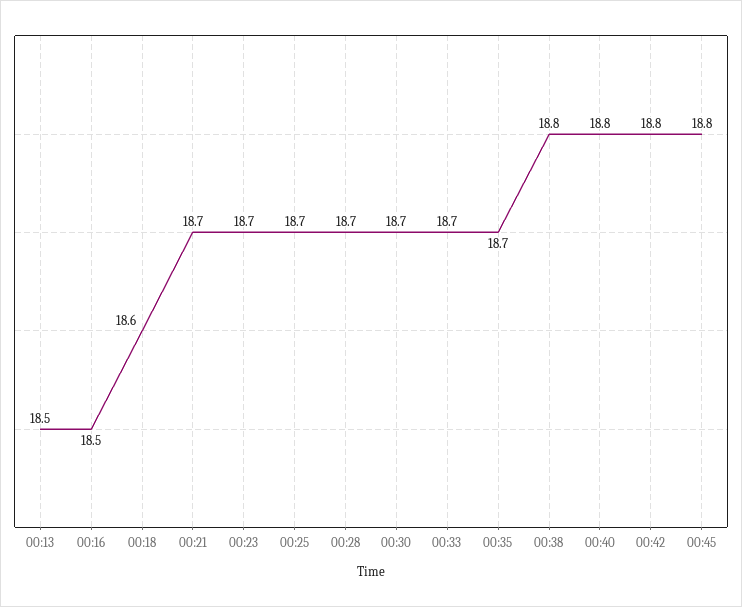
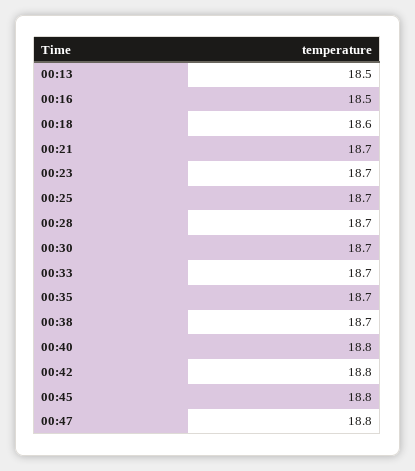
00:38: 18.8 -> 18.7
00:47: none -> 18.8

